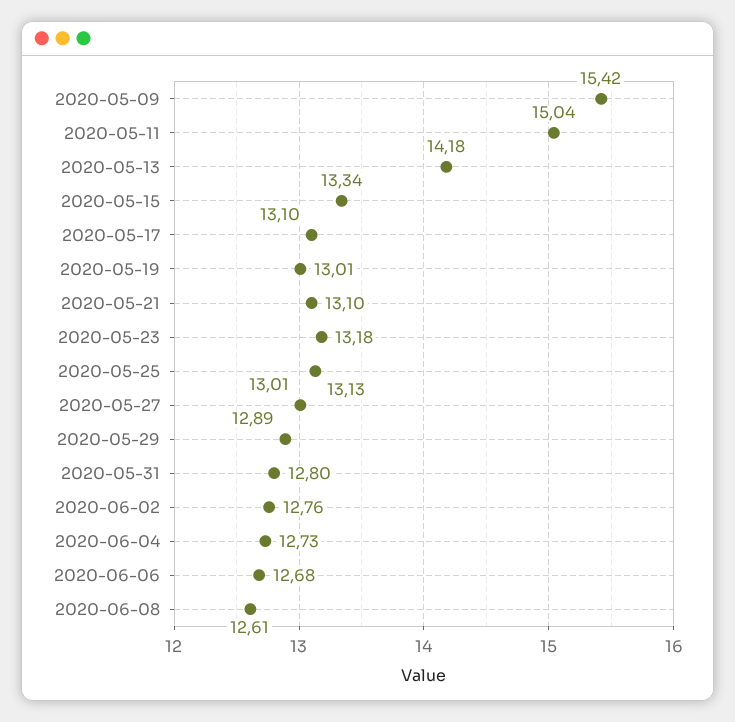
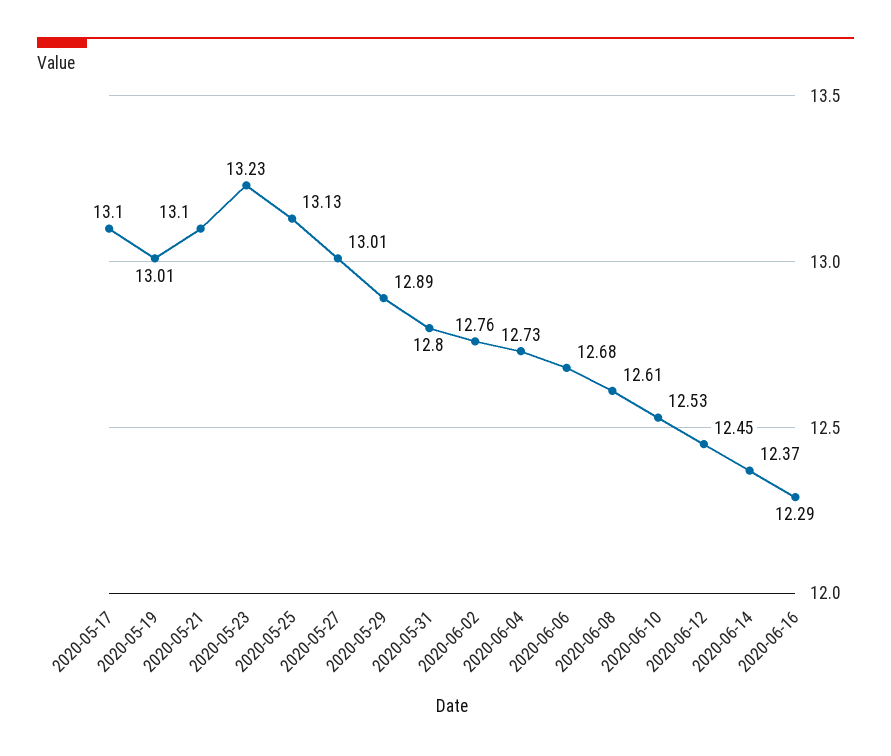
2020-05-09: 15.42 -> none
2020-05-11: 15.04 -> none
2020-05-13: 14.18 -> none
2020-05-15: 13.34 -> none
2020-05-23: 13.18 -> 13.23
2020-06-10: none -> 12.53
2020-06-12: none -> 12.45
2020-06-14: none -> 12.37
2020-06-16: none -> 12.29

